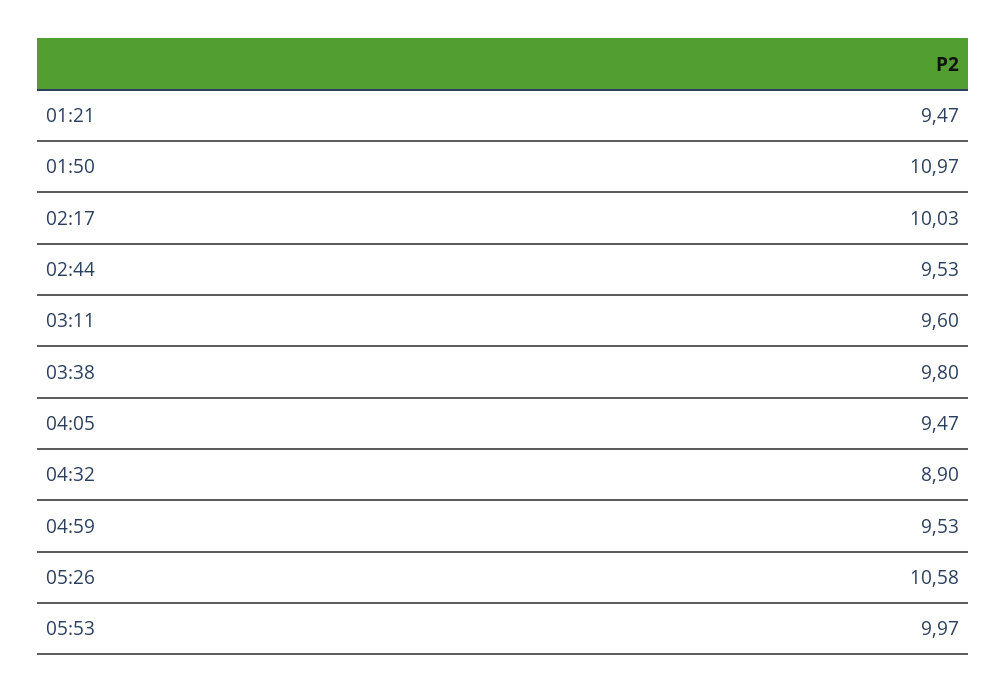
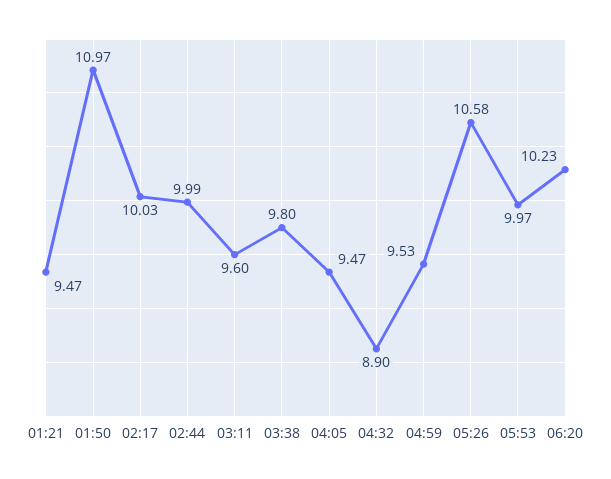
02:44: 9.53 -> 9.99
06:20: none -> 10.23

